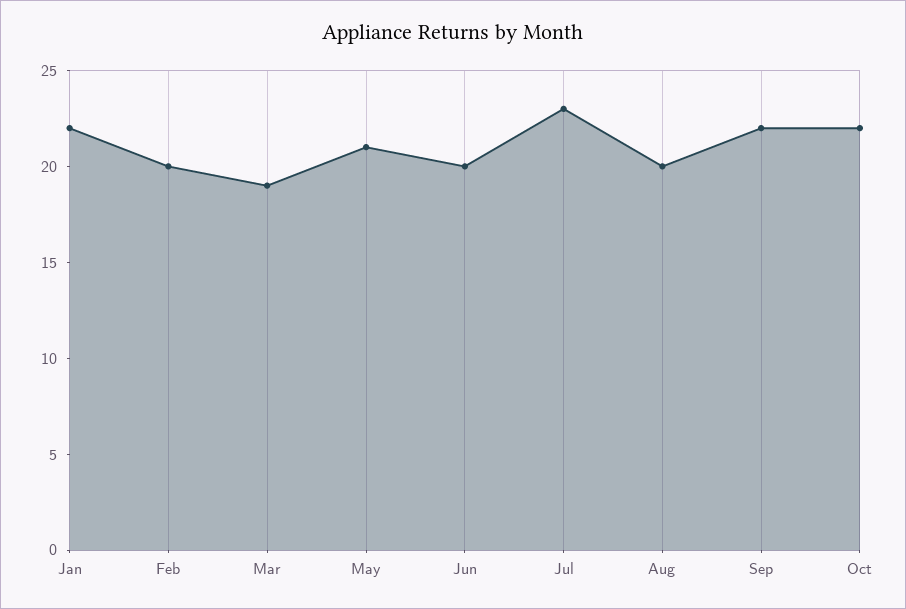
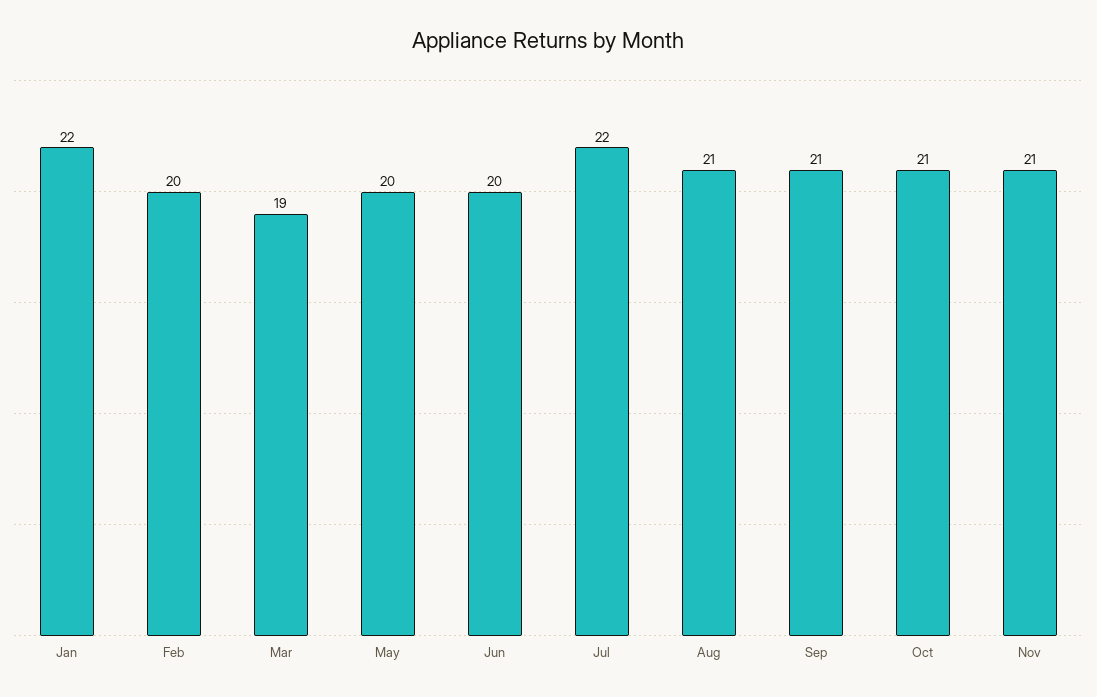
May: 21 -> 20
Jul: 23 -> 22
Aug: 20 -> 21
Sep: 22 -> 21
Oct: 22 -> 21
Nov: none -> 21

